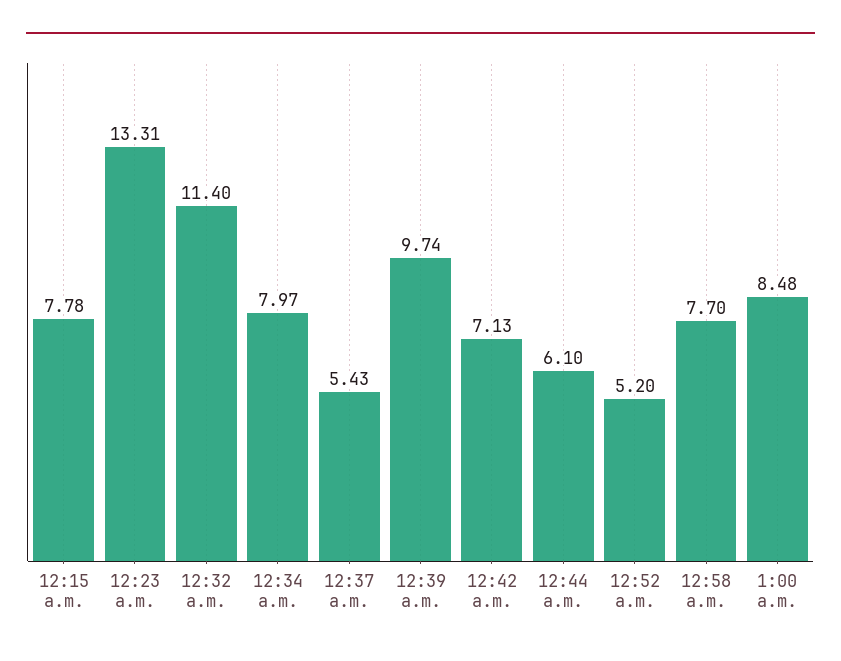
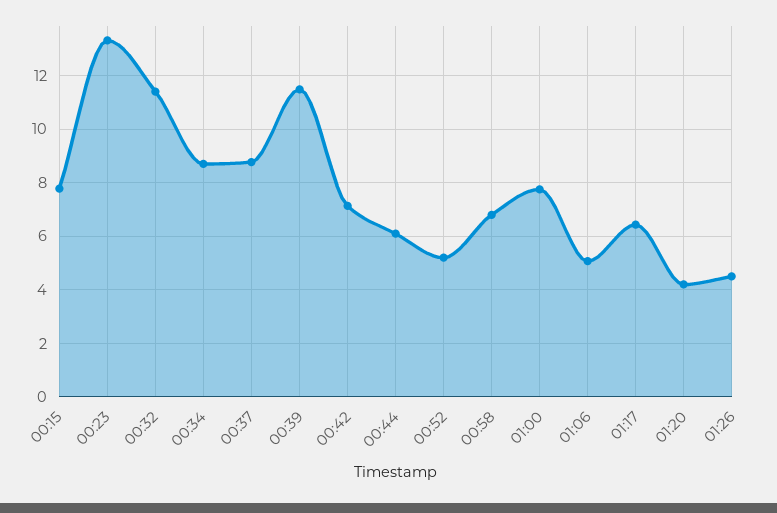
12:34 a.m.: 7.97 -> 8.75
12:37 a.m.: 5.43 -> 8.75
12:39 a.m.: 9.74 -> 11.5
12:58 a.m.: 7.7 -> 6.75
1:00 a.m.: 8.48 -> 7.75
01:06: none -> 5
01:17: none -> 6.5
01:20: none -> 4.25
01:26: none -> 4.5

